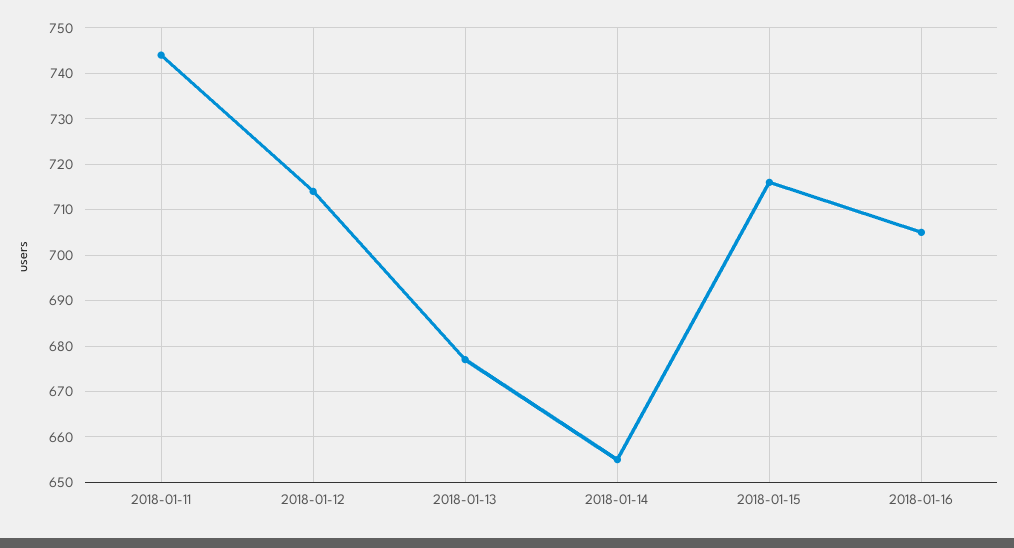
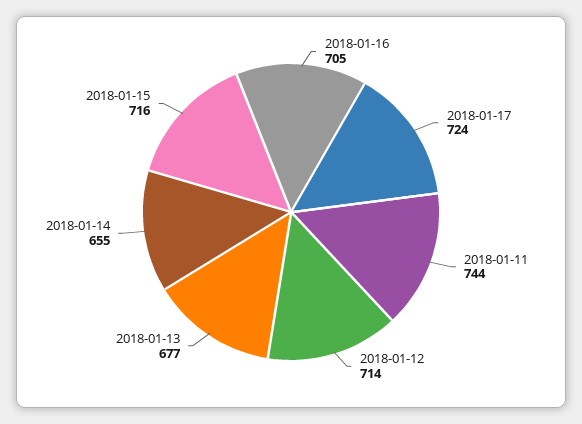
2018-01-17: none -> 724

